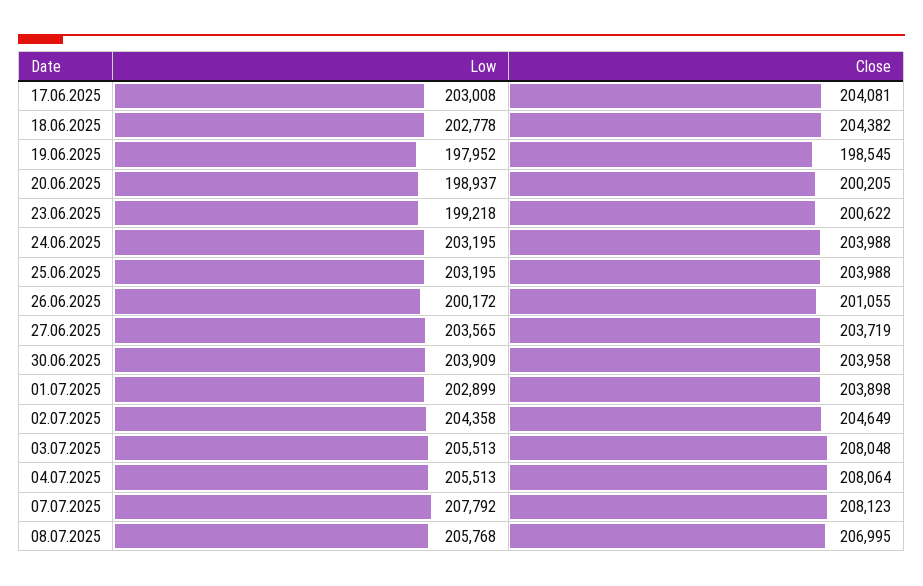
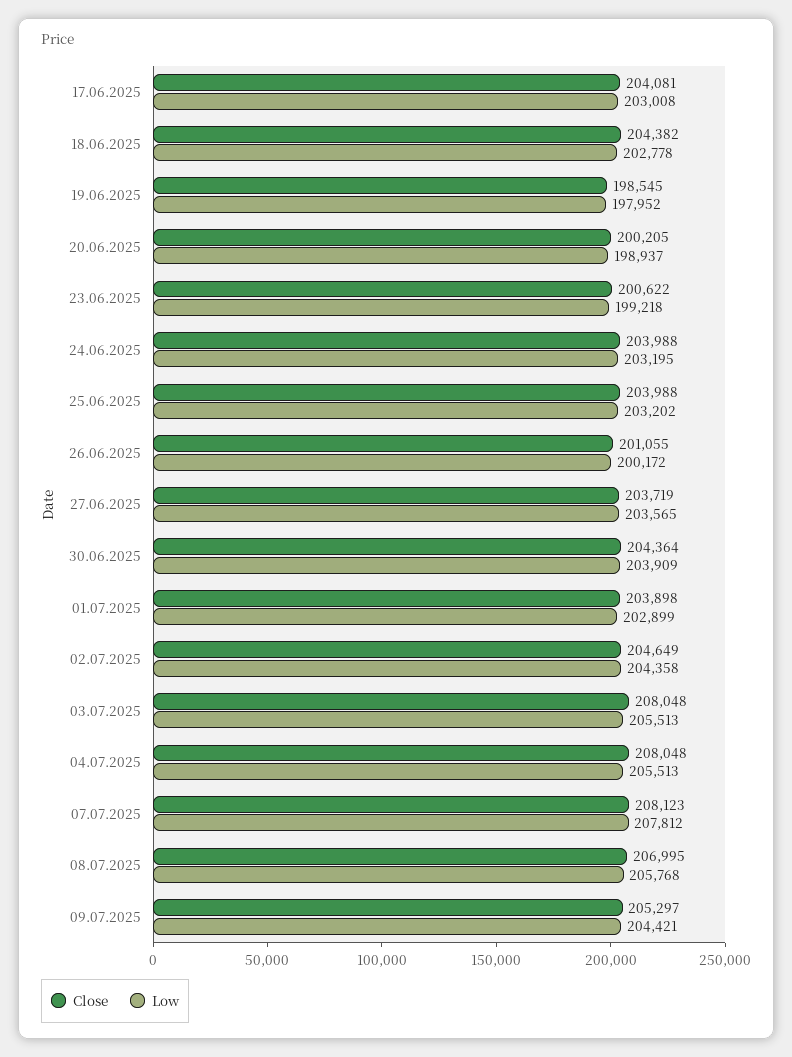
Low, 25.06.2025: 203195 -> 203202
Close, 30.06.2025: 203958 -> 204364
Close, 04.07.2025: 208064 -> 208048
Low, 07.07.2025: 207792 -> 207812
Close, 09.07.2025: none -> 205297
Low, 09.07.2025: none -> 204421

